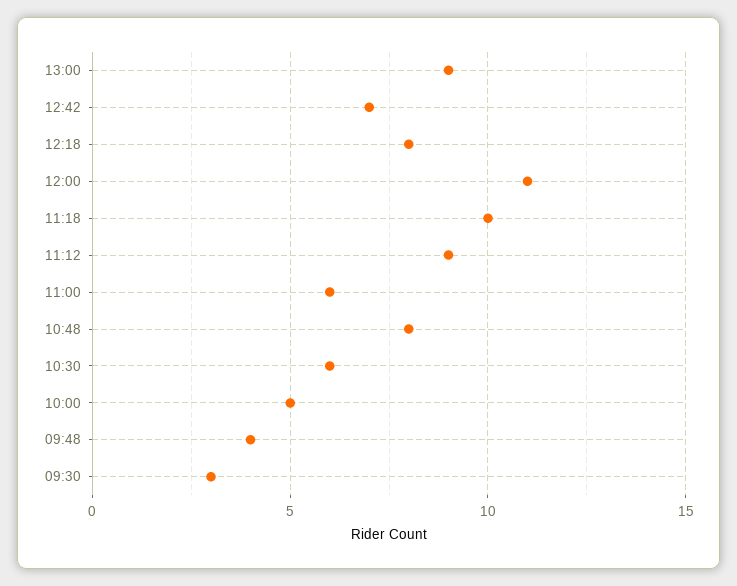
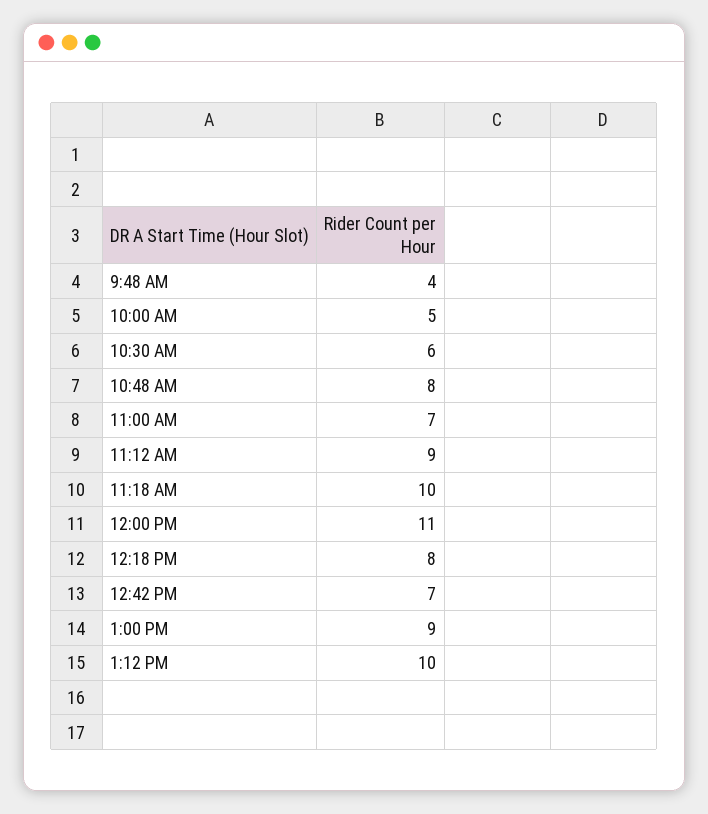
11:00: 6 -> 7
09:30: 3 -> none
1:12 PM: none -> 10

